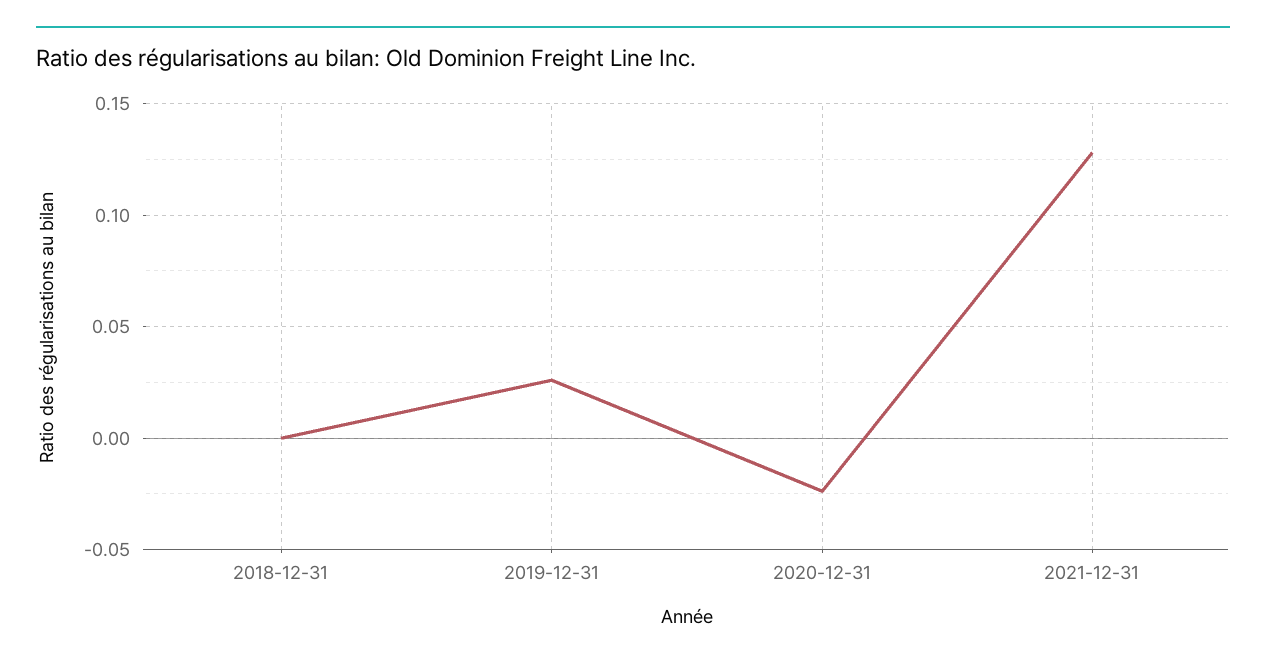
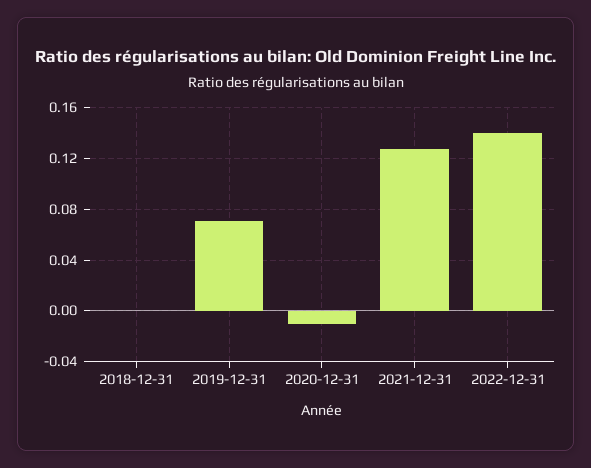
2019-12-31: 0.025 -> 0.07
2020-12-31: -0.025 -> -0.01
2022-12-31: none -> 0.14

